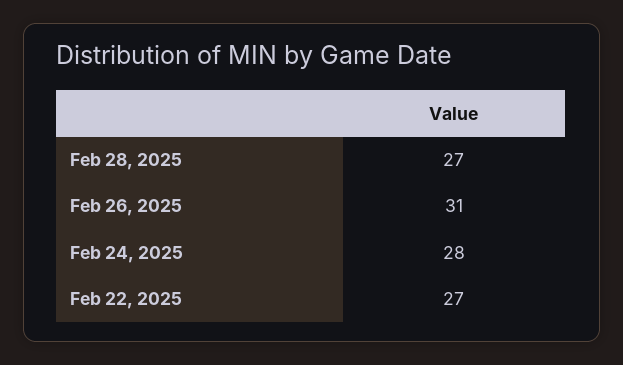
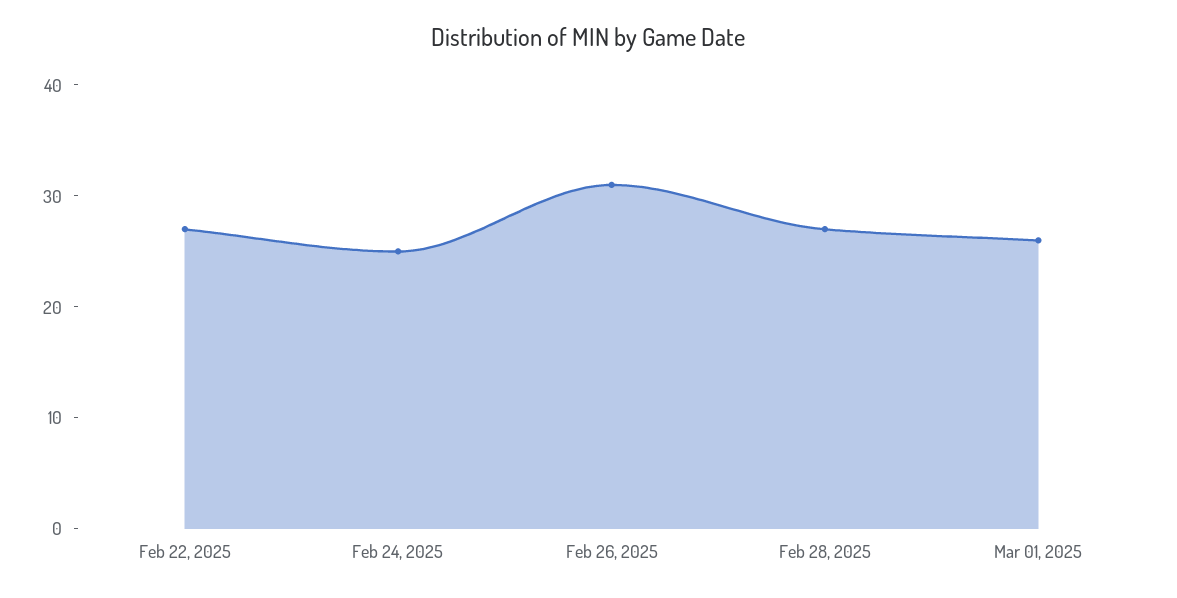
Feb 24, 2025: 28 -> 25
Mar 01, 2025: none -> 26

